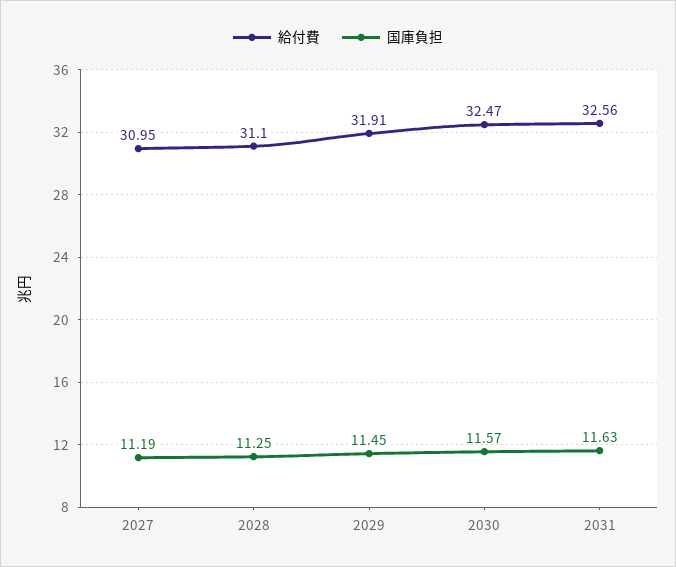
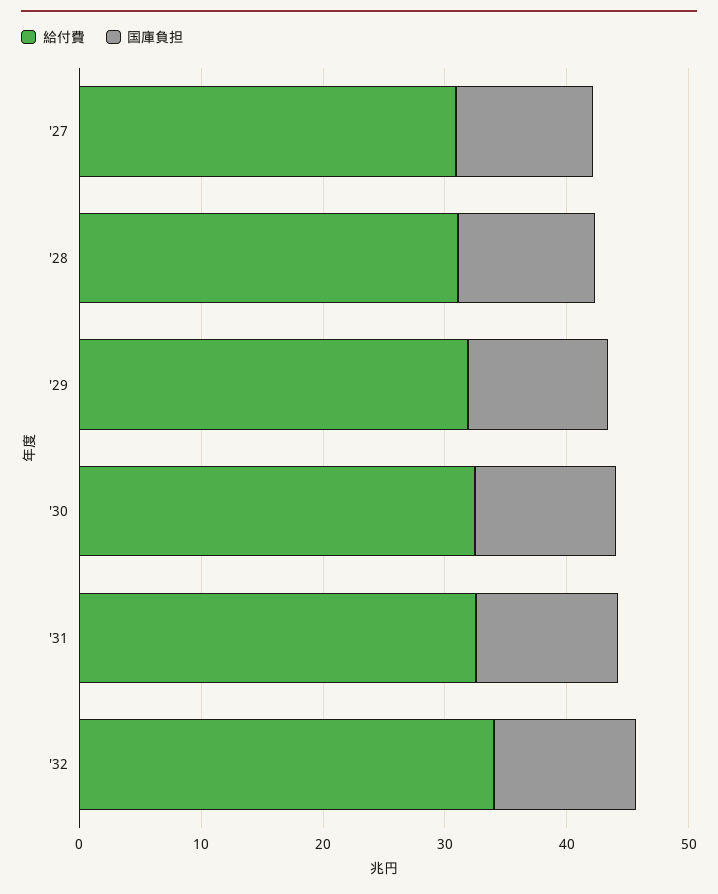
給付費, '32: none -> 34
国庫負担, '32: none -> 12

